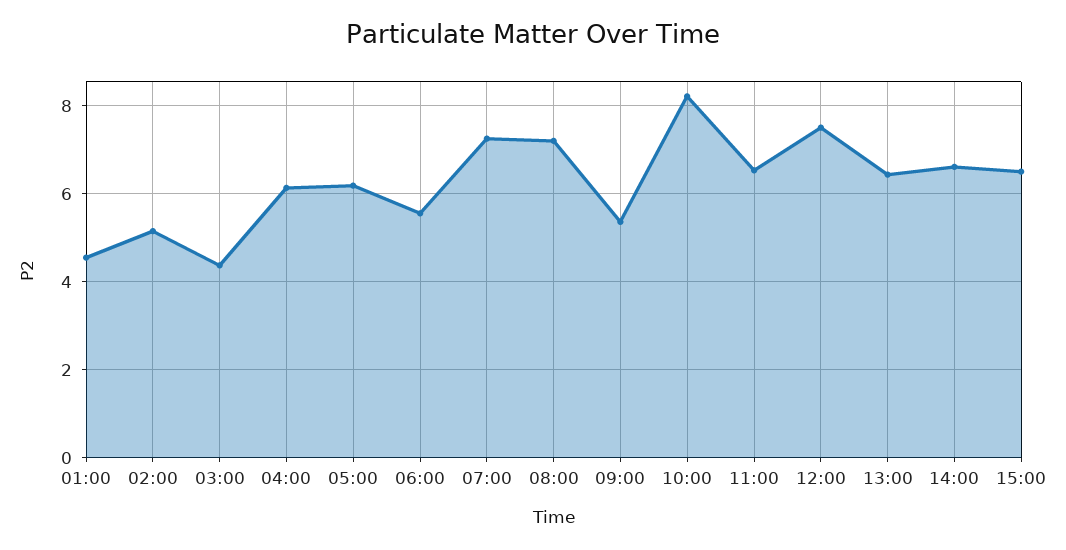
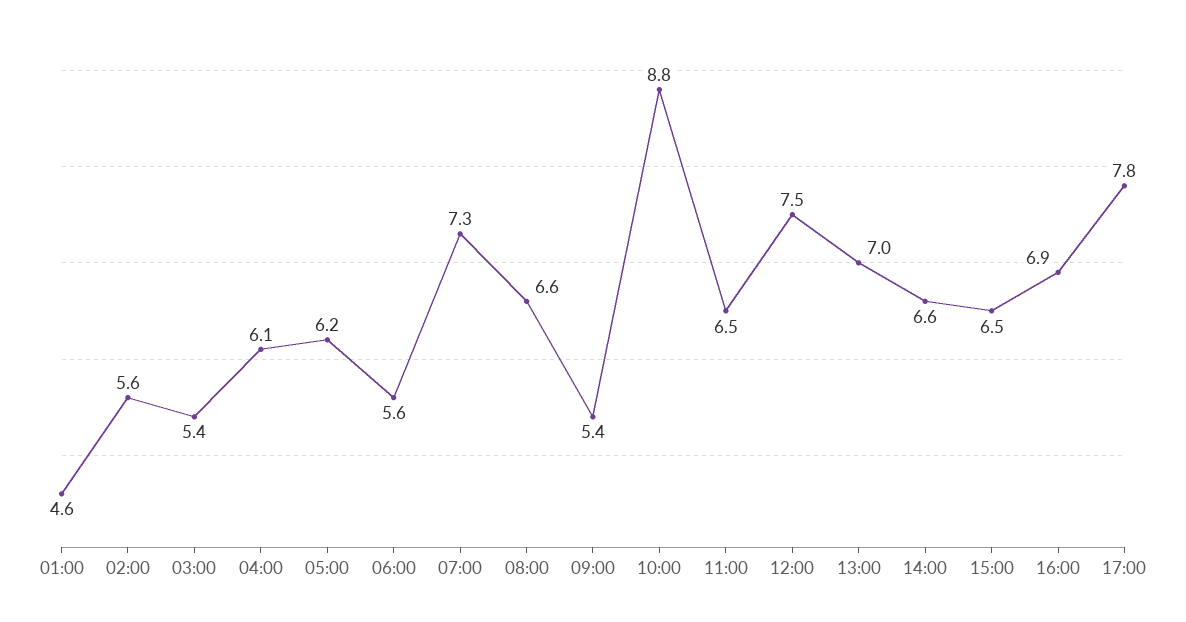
02:00: 5.2 -> 5.6
03:00: 4.4 -> 5.4
08:00: 7.2 -> 6.6
10:00: 8.2 -> 8.8
13:00: 6.4 -> 7
16:00: none -> 6.9
17:00: none -> 7.8

